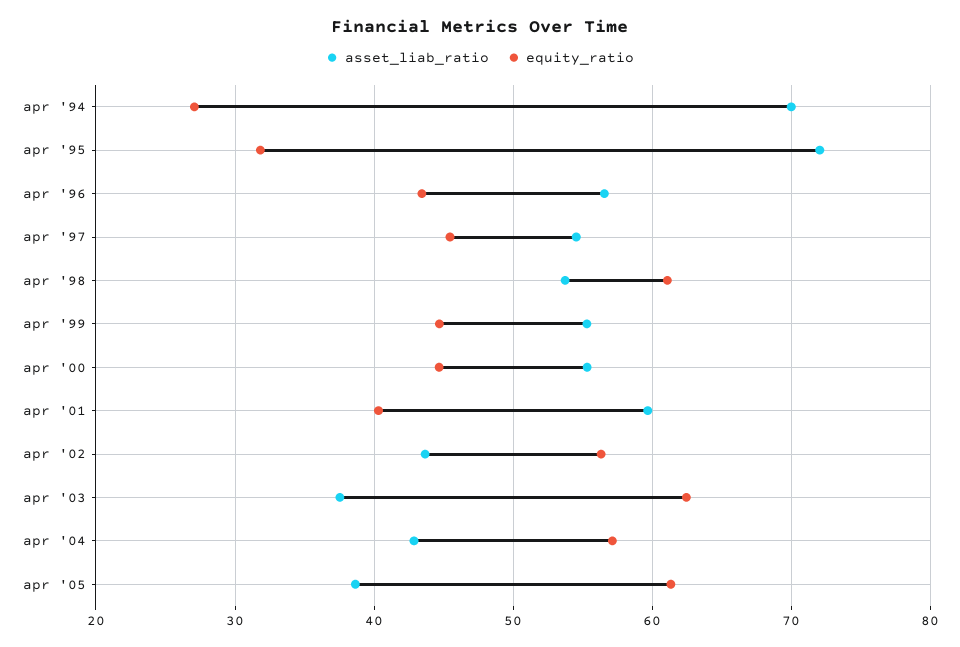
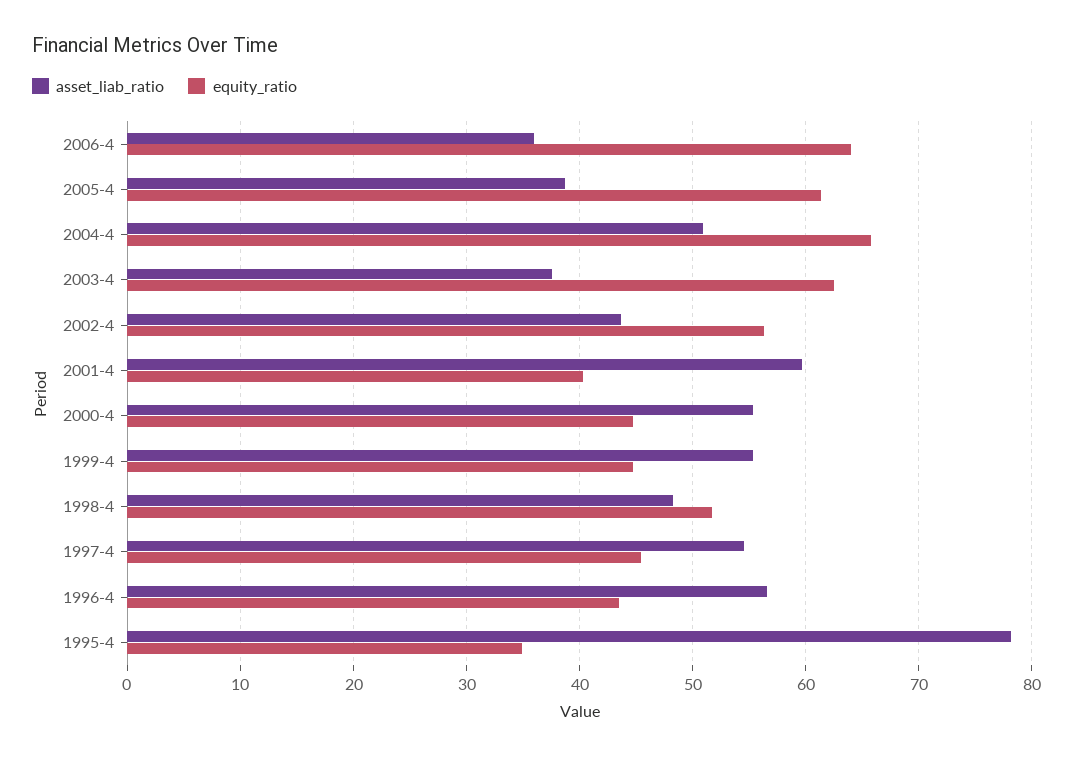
asset_liab_ratio, apr '94: 70 -> none
equity_ratio, apr '94: 27 -> none
asset_liab_ratio, apr '95: 72 -> 78
equity_ratio, apr '95: 32 -> 35
asset_liab_ratio, apr '98: 54 -> 48
equity_ratio, apr '98: 61 -> 52
asset_liab_ratio, apr '04: 43 -> 51
equity_ratio, apr '04: 57 -> 66
asset_liab_ratio, 2006-4: none -> 36
equity_ratio, 2006-4: none -> 64

